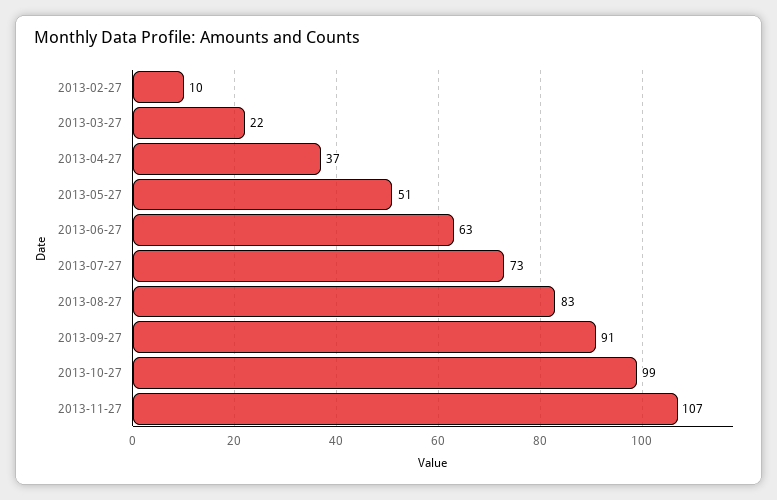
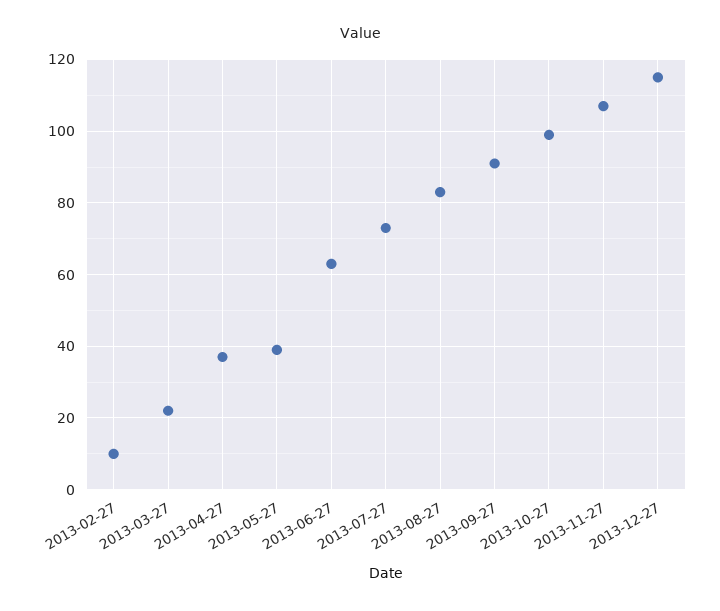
2013-05-27: 51 -> 40
2013-12-27: none -> 115

